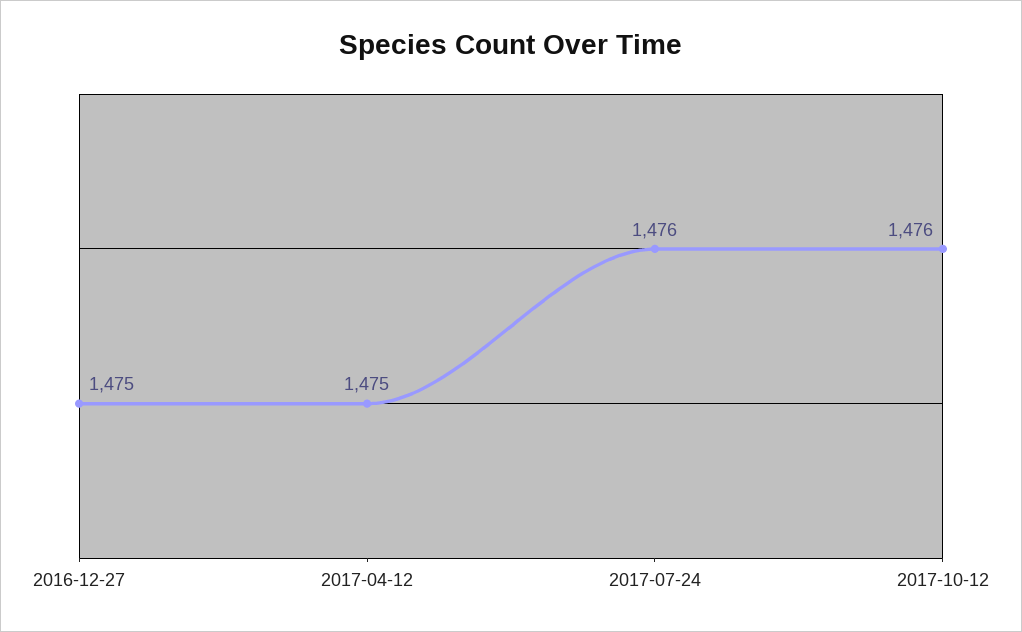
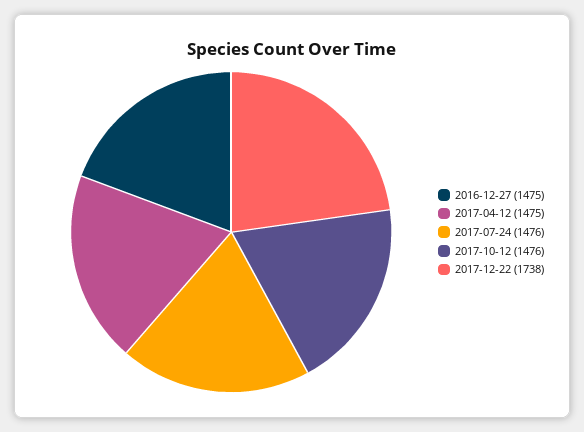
2017-12-22: none -> 1738

